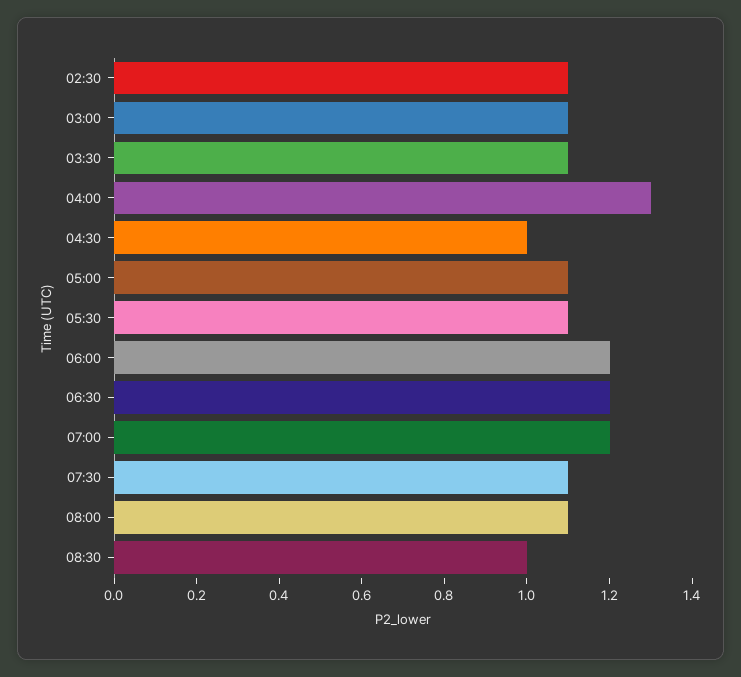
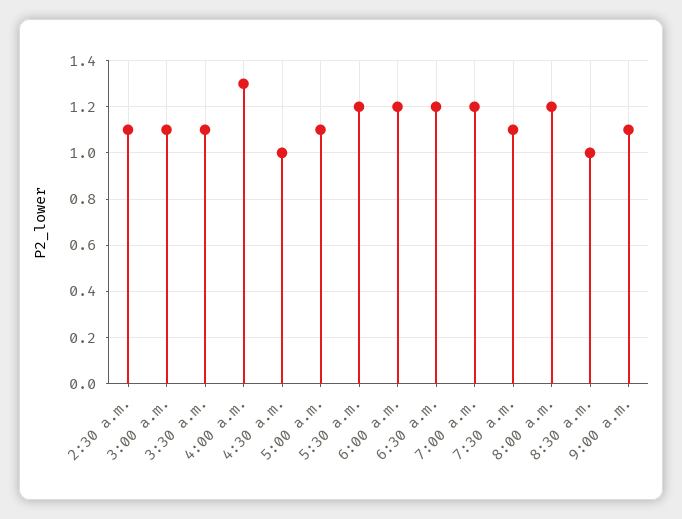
05:30: 1.1 -> 1.2
08:00: 1.1 -> 1.2
9:00 a.m.: none -> 1.1

